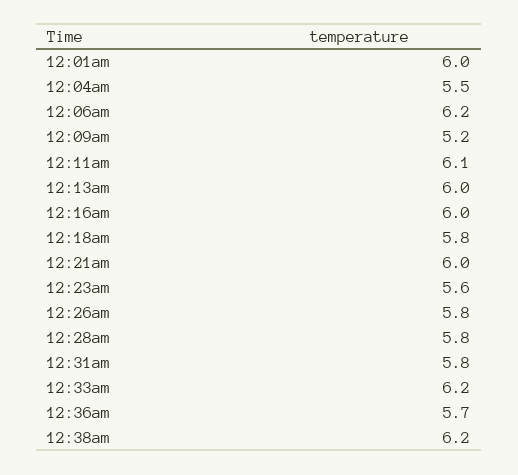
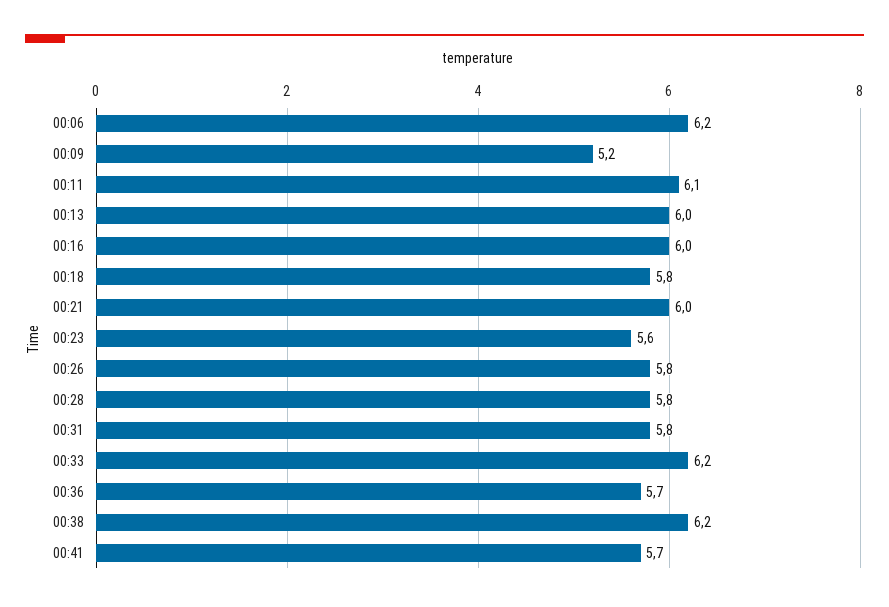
12:01am: 6 -> none
12:04am: 5.5 -> none
00:41: none -> 5.7

